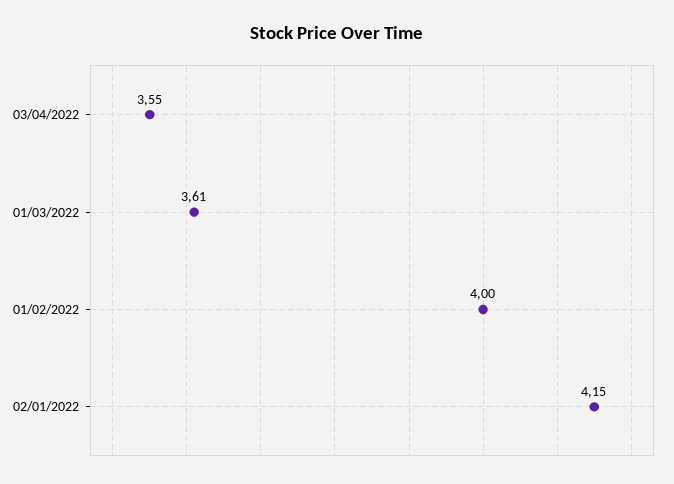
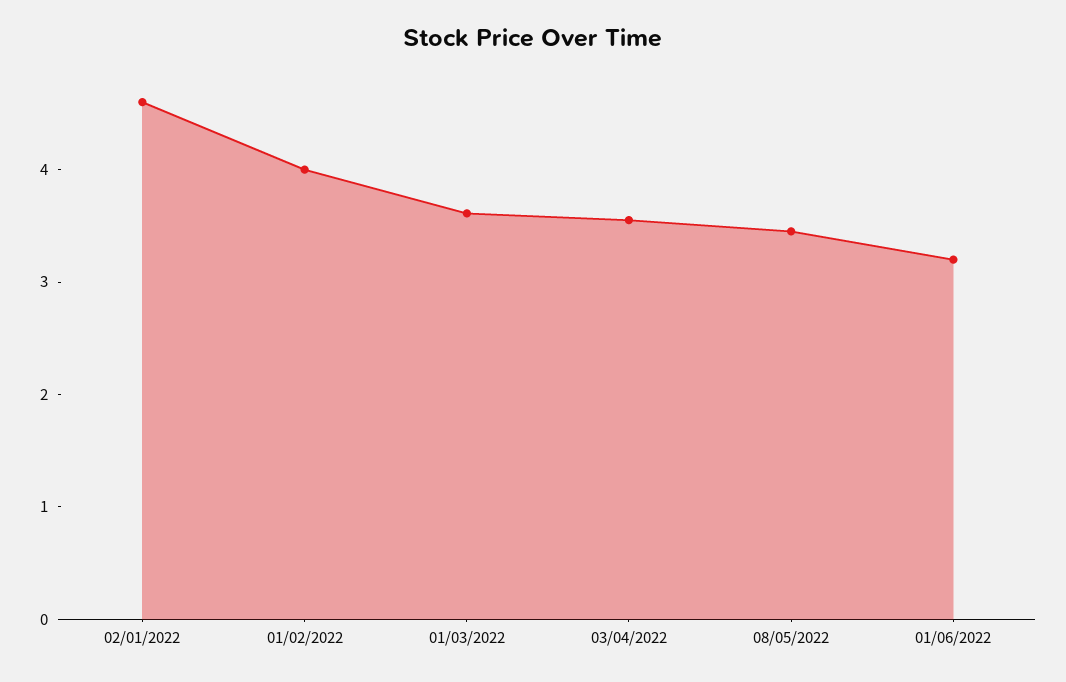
02/01/2022: 4.15 -> 4.6
08/05/2022: none -> 3.4
01/06/2022: none -> 3.2

